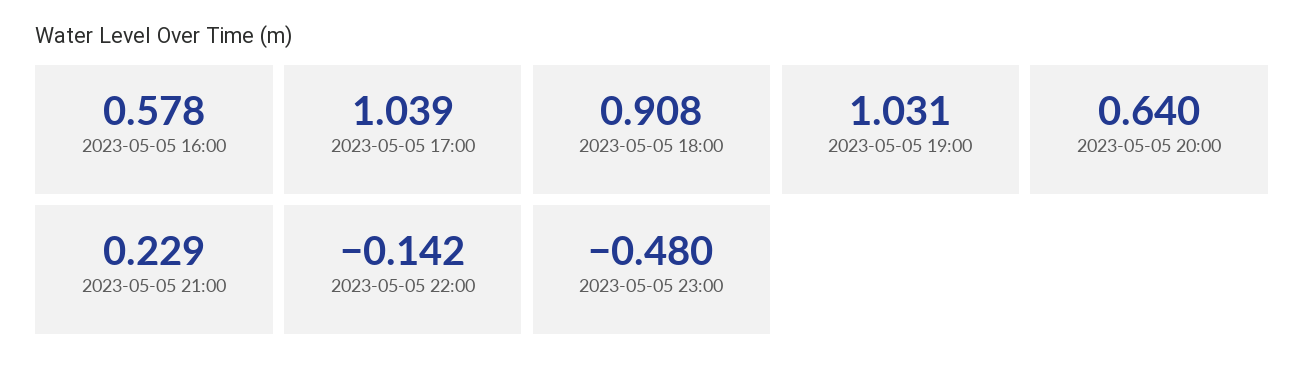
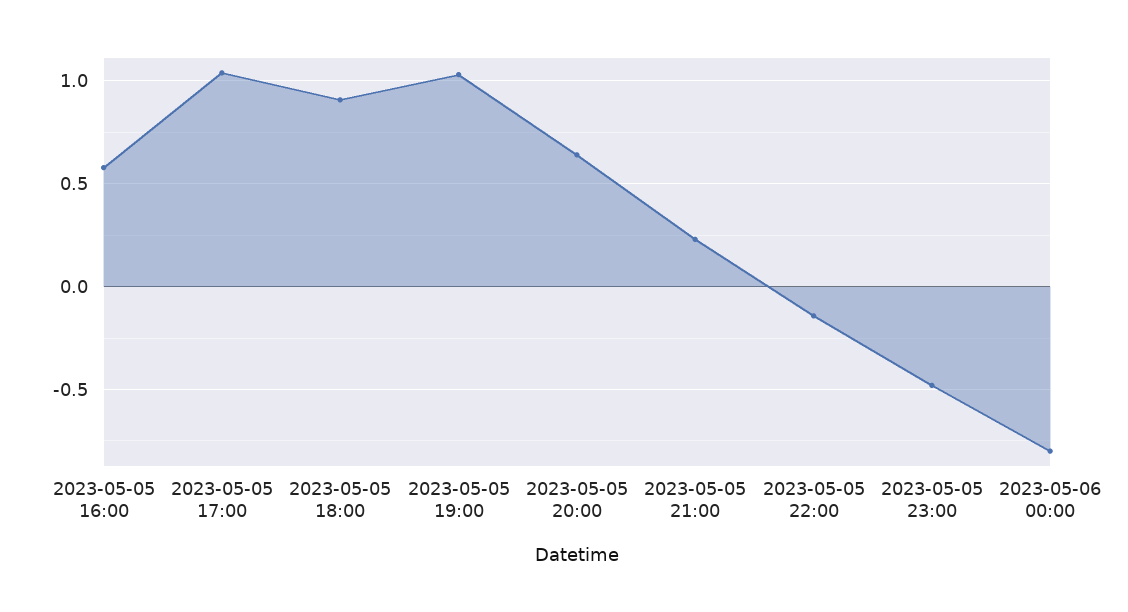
2023-05-06 00:00: none -> -0.8

